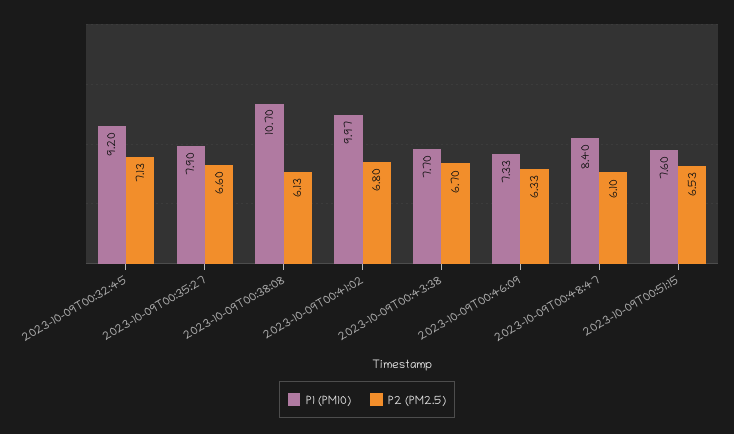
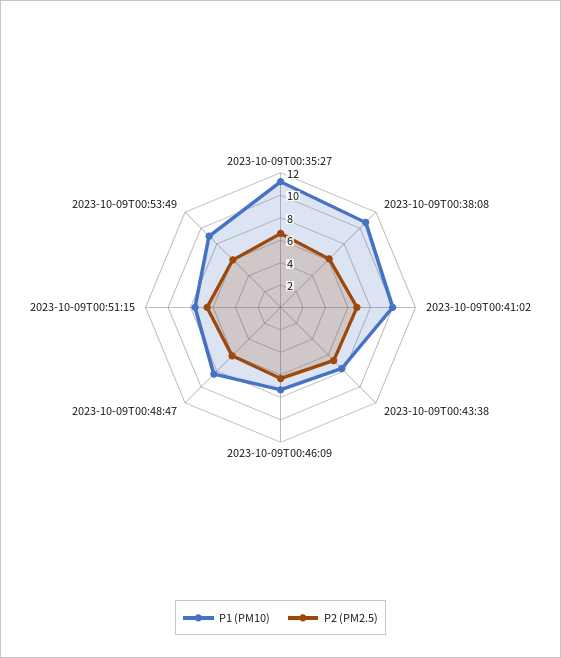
P1 (PM10), 2023-10-09T00:32:45: 9.2 -> none
P2 (PM2.5), 2023-10-09T00:32:45: 7.13 -> none
P1 (PM10), 2023-10-09T00:35:27: 7.9 -> 11
P1 (PM10), 2023-10-09T00:53:49: none -> 9
P2 (PM2.5), 2023-10-09T00:53:49: none -> 6

